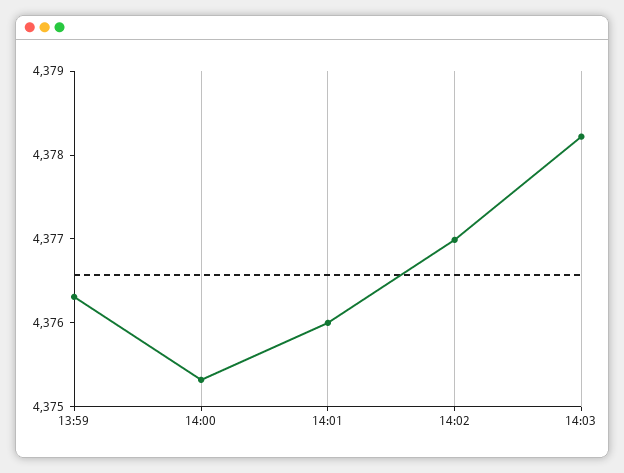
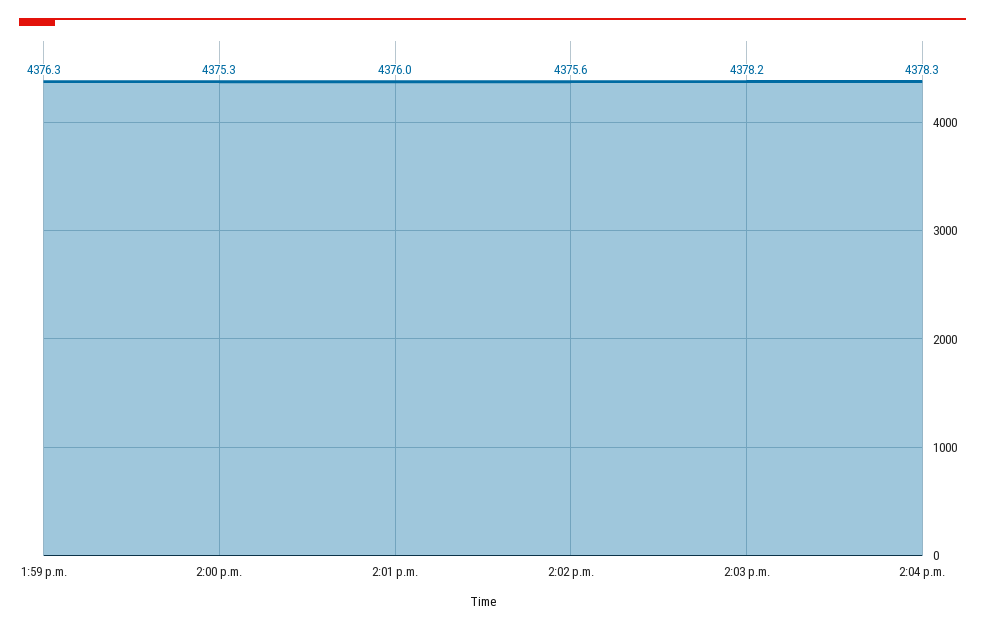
14:02: 4377 -> 4375.6
2:04 p.m.: none -> 4378.3

